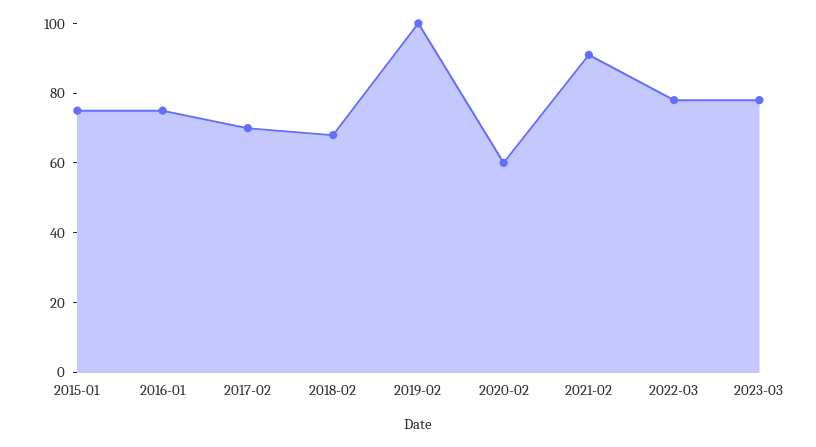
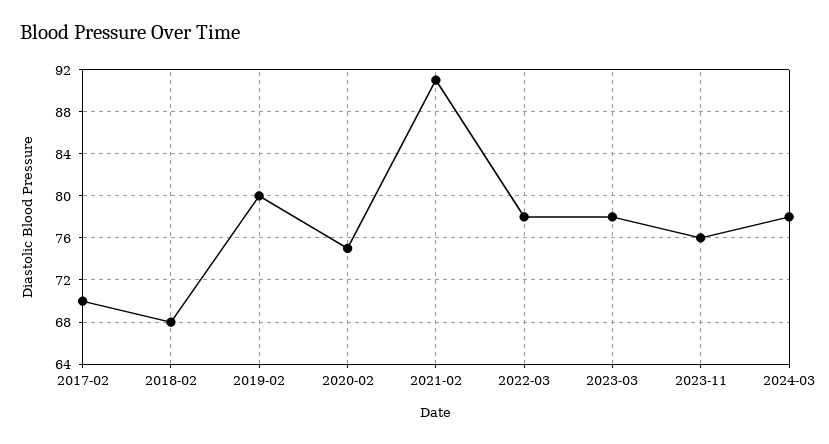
2015-01: 75 -> none
2016-01: 75 -> none
2019-02: 100 -> 80
2020-02: 60 -> 75
2023-11: none -> 76
2024-03: none -> 78

